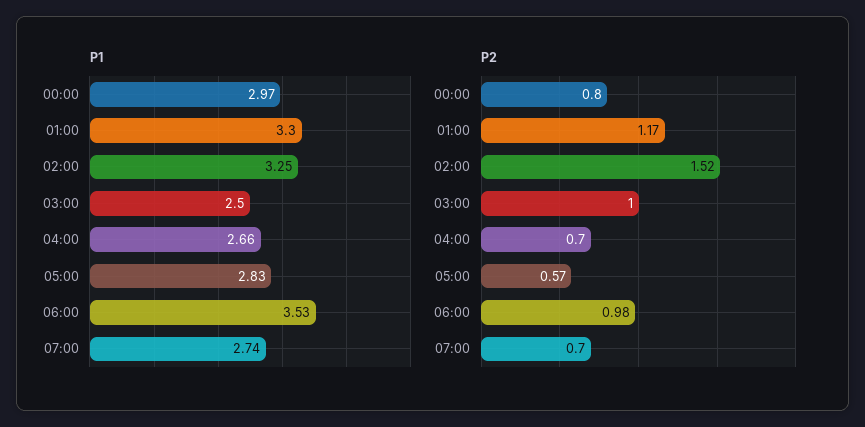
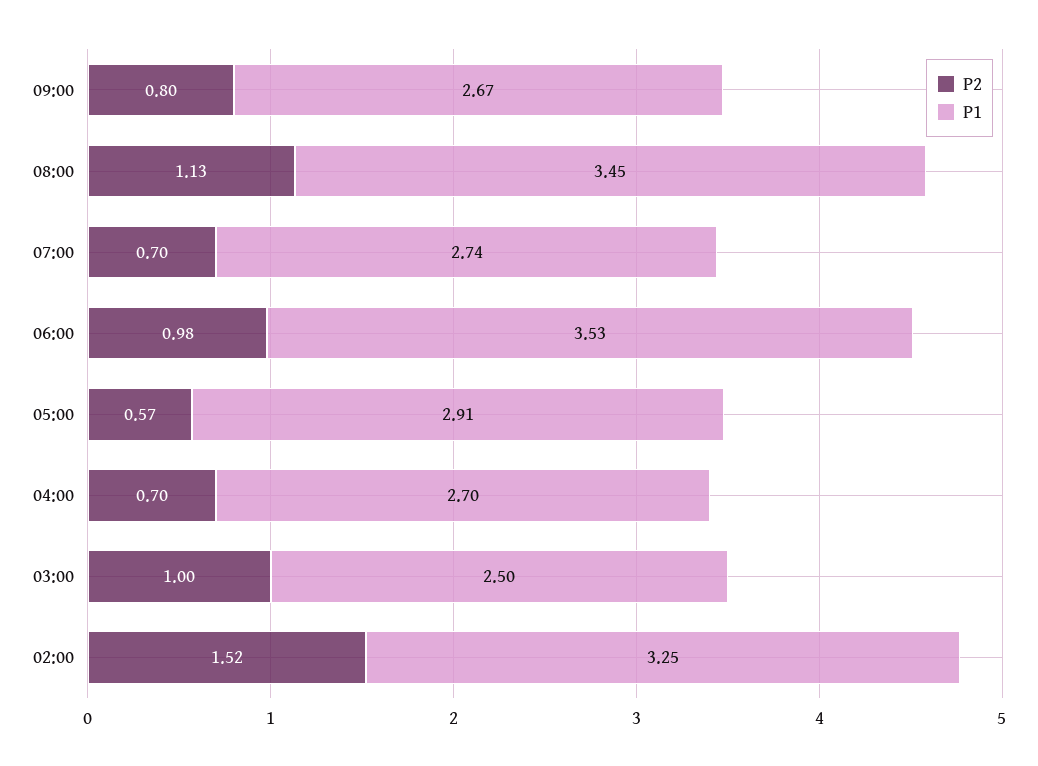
P1, 00:00: 2.97 -> none
P1, 01:00: 3.3 -> none
P1, 04:00: 2.66 -> 2.7
P1, 05:00: 2.83 -> 2.91
P2, 00:00: 0.8 -> none
P2, 01:00: 1.17 -> none
P2, 09:00: none -> 0.8
P1, 09:00: none -> 2.67
P2, 08:00: none -> 1.13
P1, 08:00: none -> 3.45

